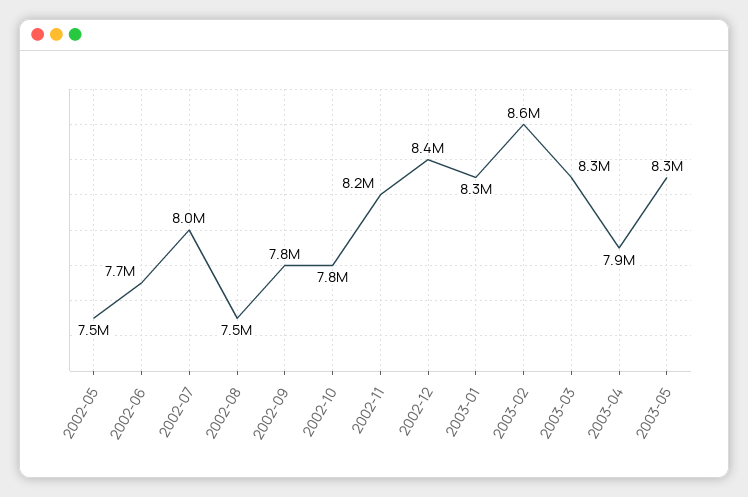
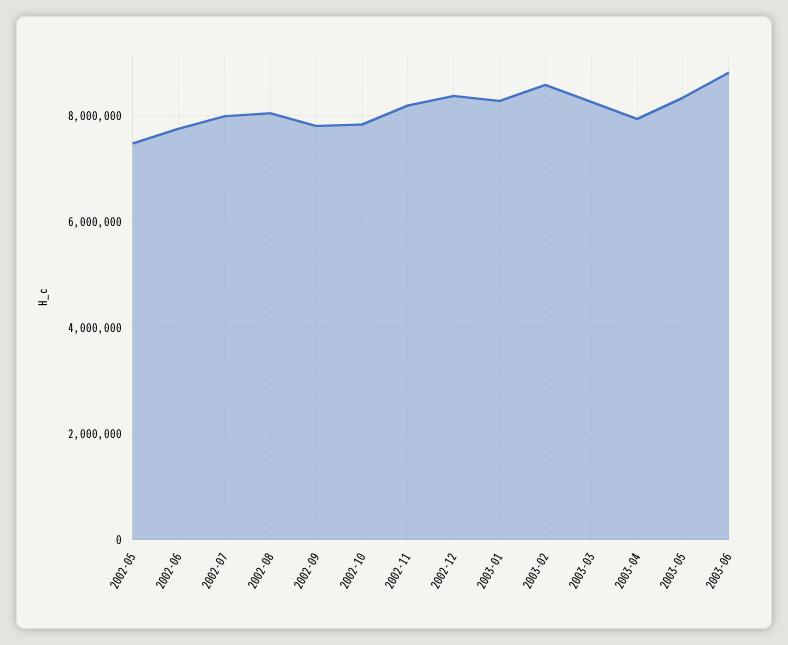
2002-08: 7500000 -> 8000000
2003-06: none -> 8800000

